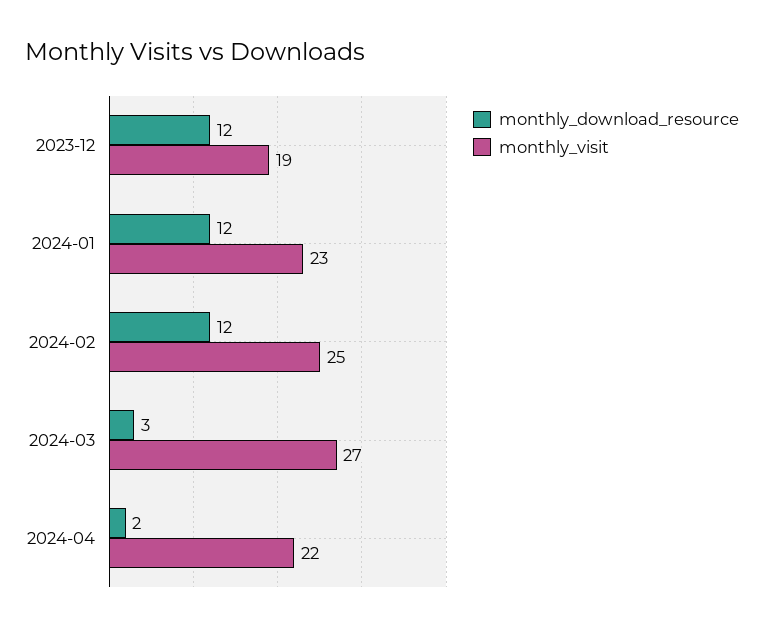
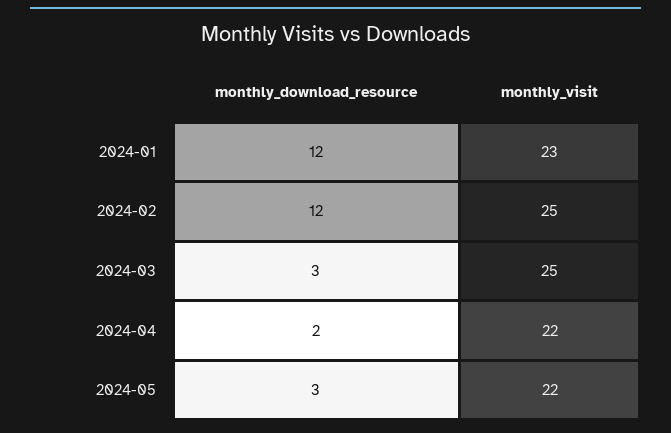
monthly_download_resource, 2023-12: 12 -> none
monthly_visit, 2023-12: 19 -> none
monthly_visit, 2024-03: 27 -> 25
monthly_download_resource, 2024-05: none -> 3
monthly_visit, 2024-05: none -> 22

